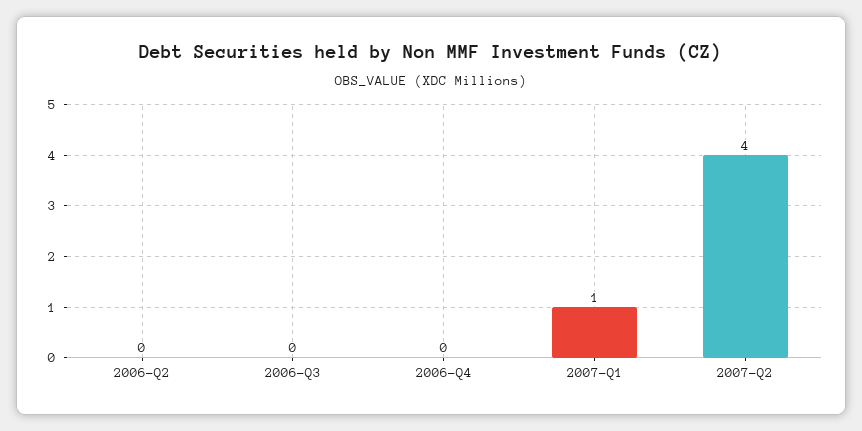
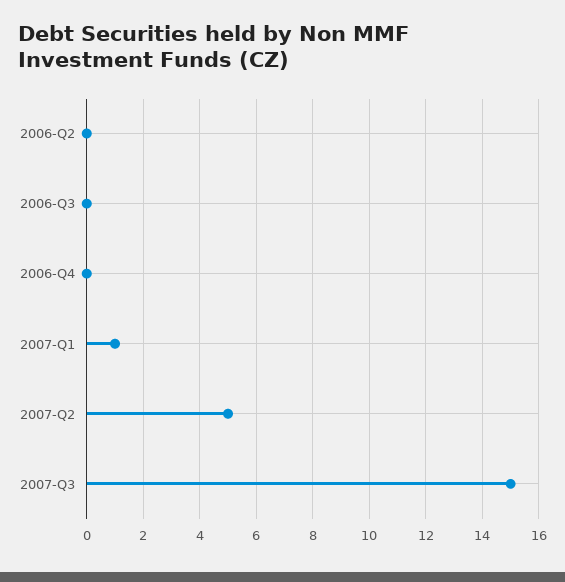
2007-Q2: 4 -> 5
2007-Q3: none -> 15

